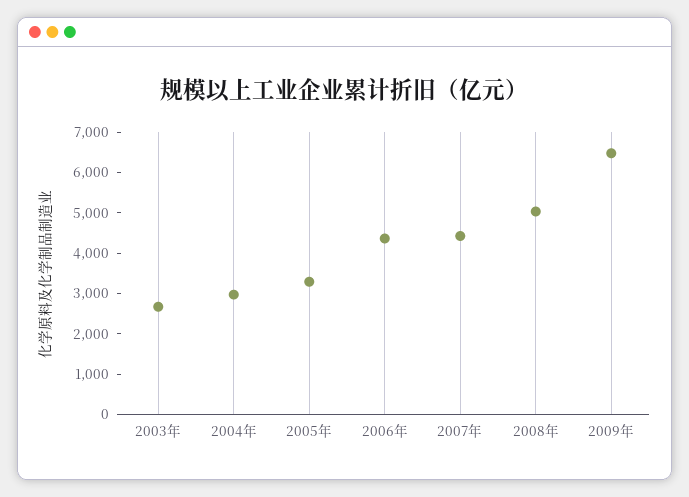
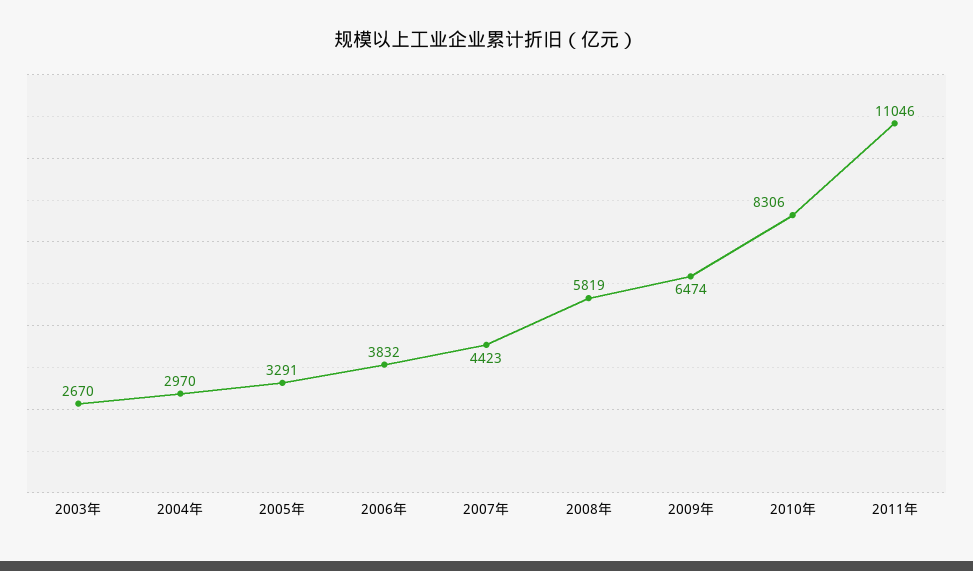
2006年: 4400 -> 3832
2008年: 5000 -> 5819
2010年: none -> 8306
2011年: none -> 11046

